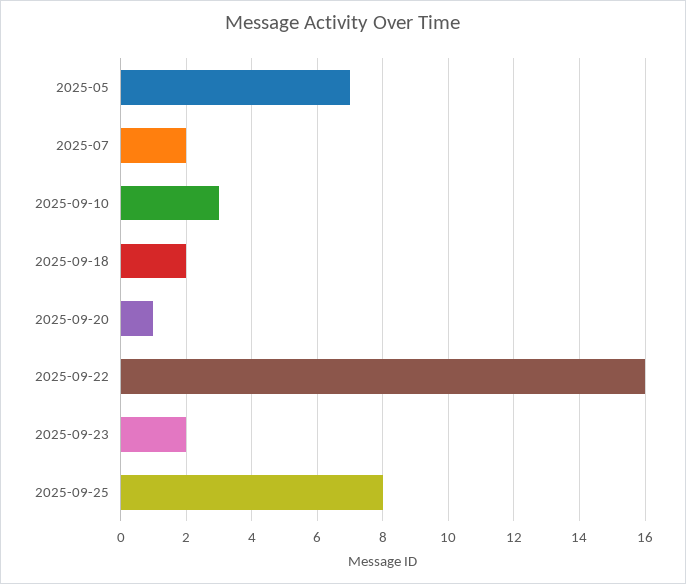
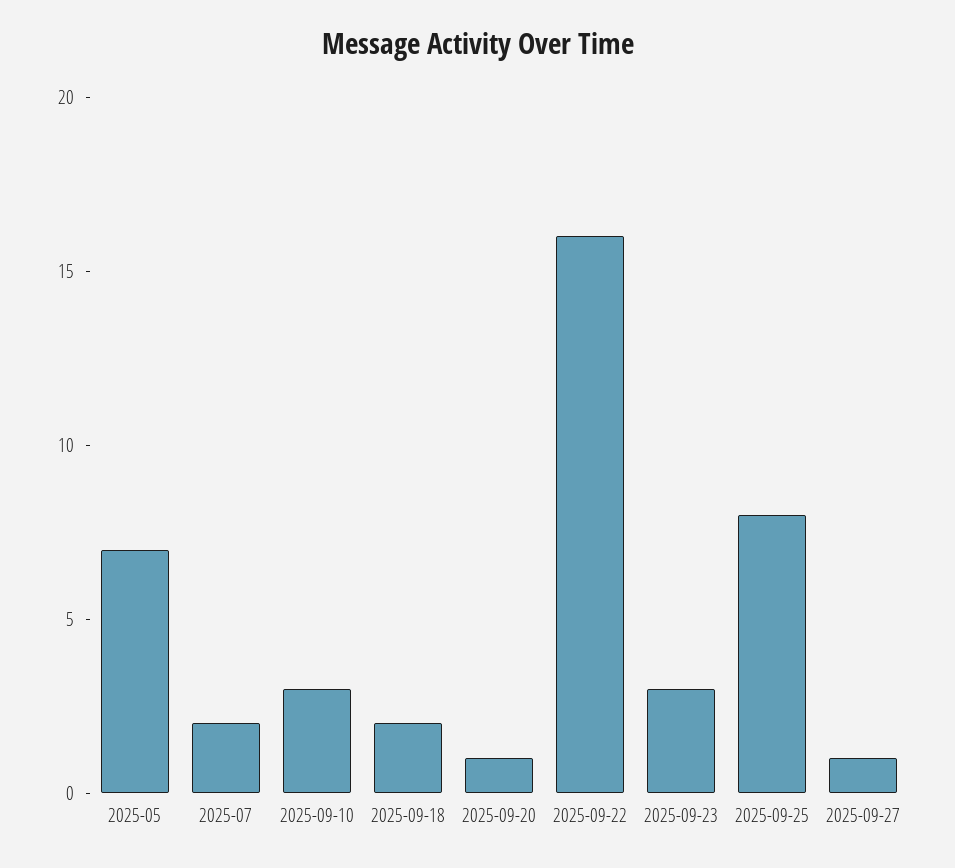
2025-09-23: 2 -> 3
2025-09-27: none -> 1

